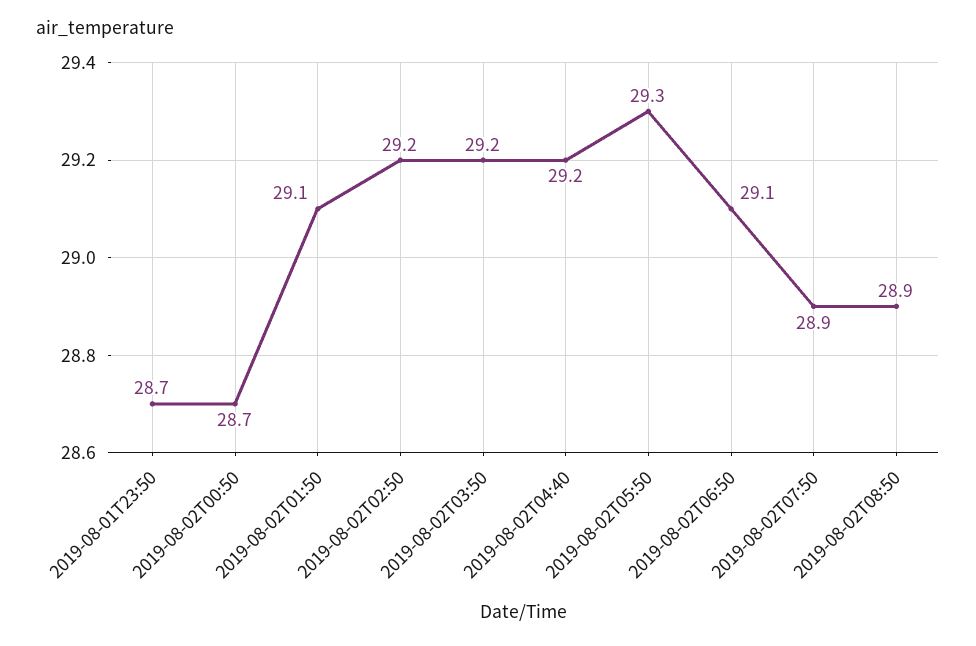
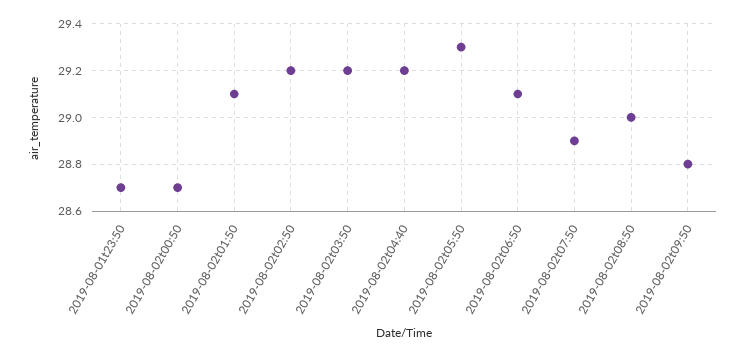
2019-08-02T08:50: 28.9 -> 29
2019-08-02t09:50: none -> 28.8

